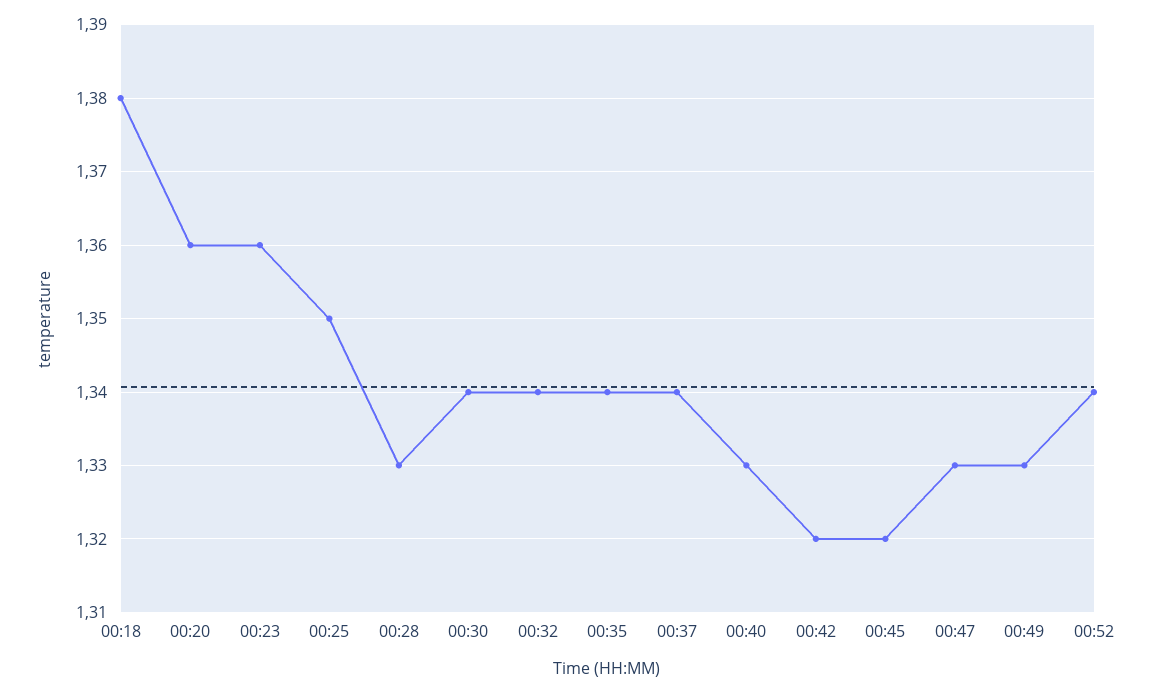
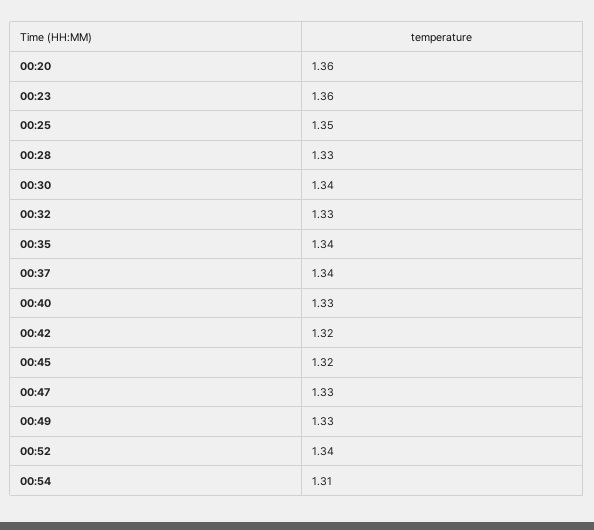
00:18: 1.38 -> none
00:32: 1.34 -> 1.33
00:54: none -> 1.31

